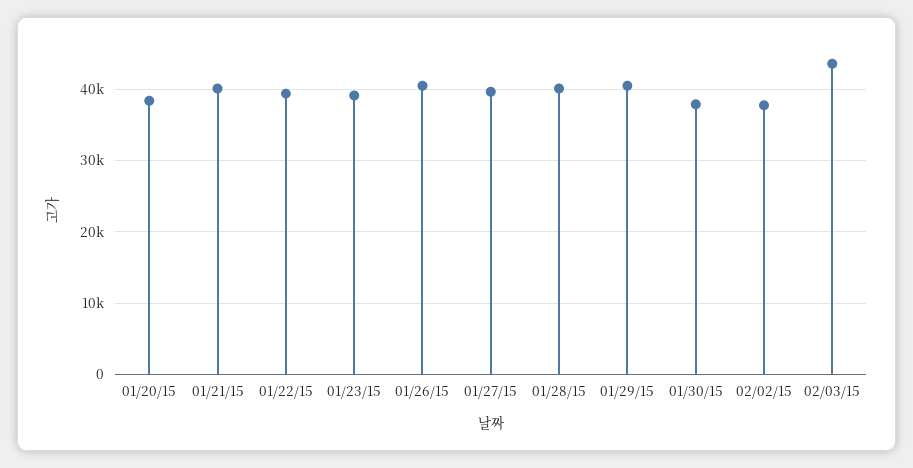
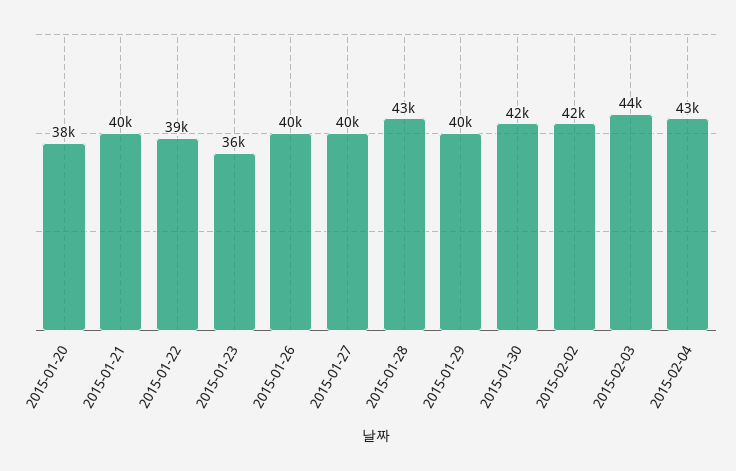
01/23/15: 39000 -> 36000
01/28/15: 40000 -> 43000
01/30/15: 38000 -> 42000
02/02/15: 38000 -> 42000
2015-02-04: none -> 43000

